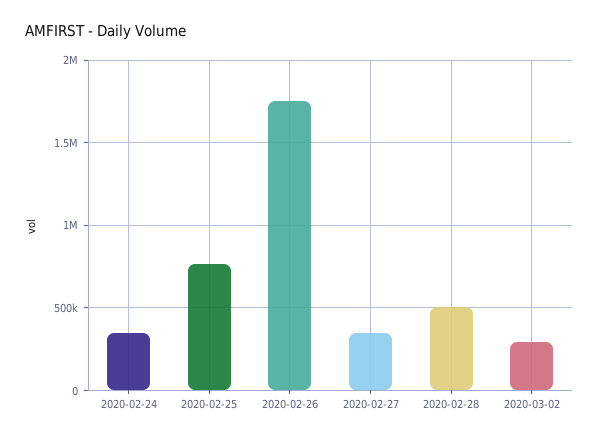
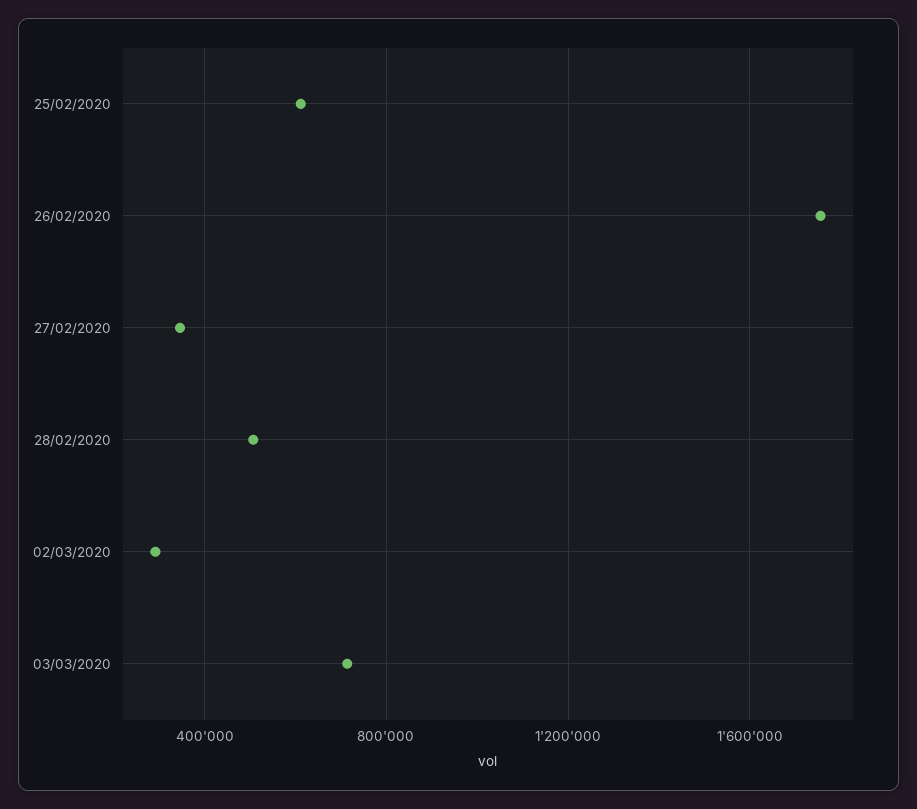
2020-02-24: 350000 -> none
2020-02-25: 750000 -> 600000
03/03/2020: none -> 700000

